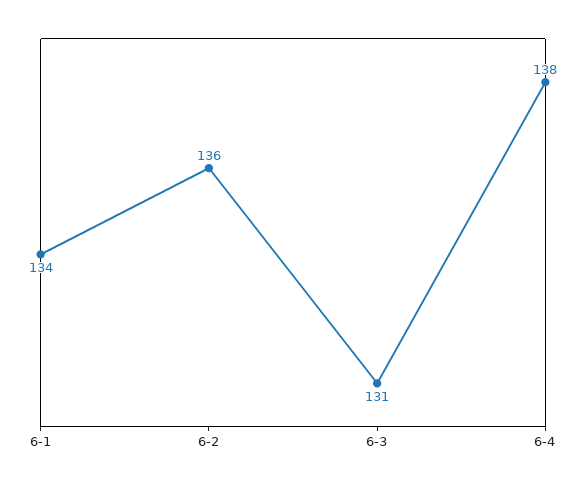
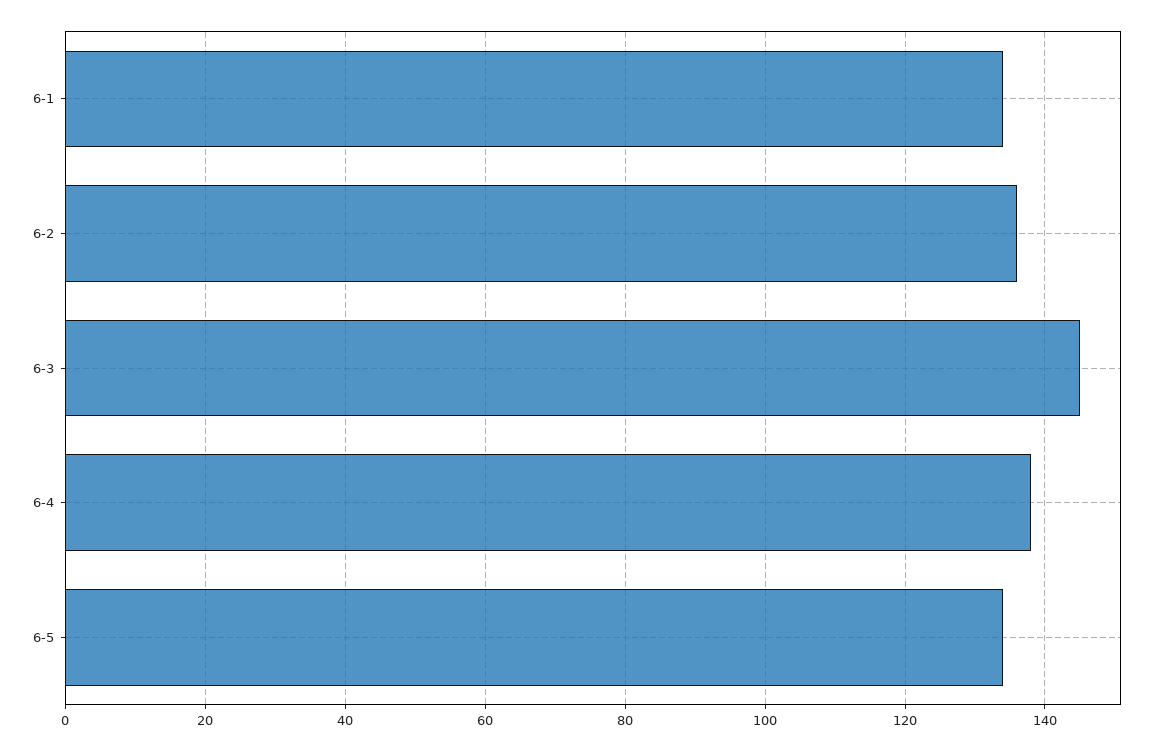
6-3: 131 -> 145
6-5: none -> 135

